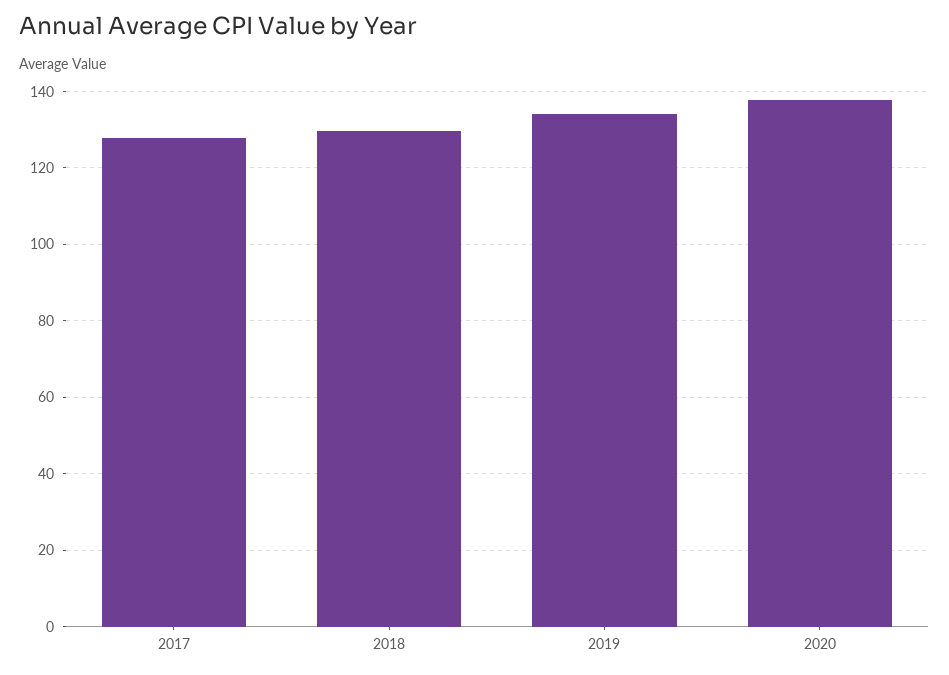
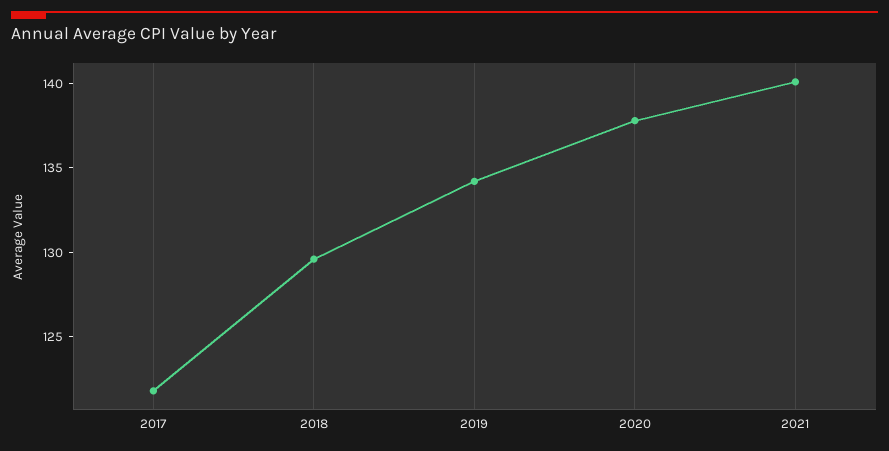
2017: 128 -> 122
2021: none -> 140

